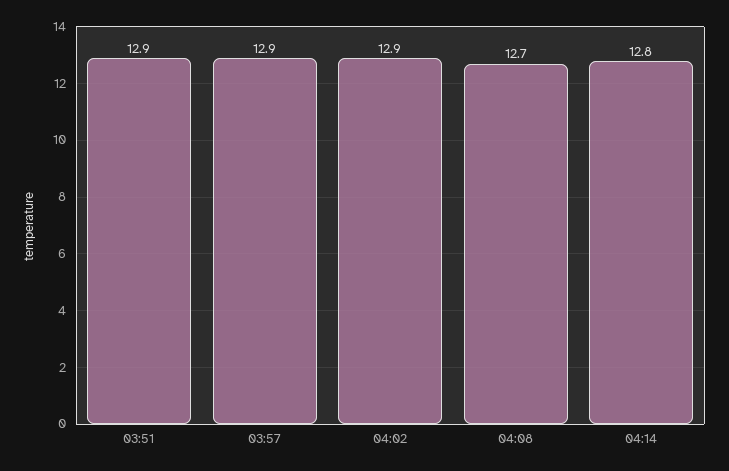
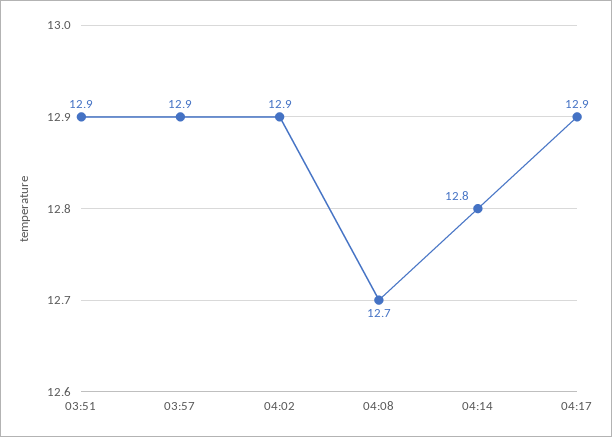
04:17: none -> 12.9

